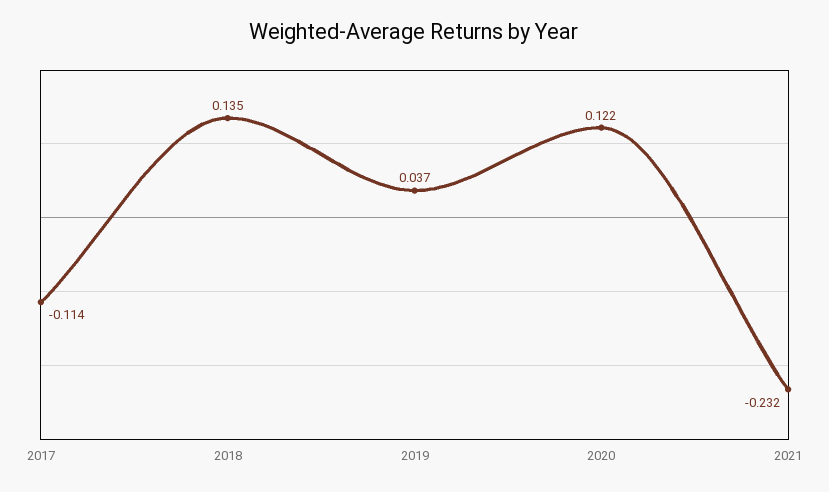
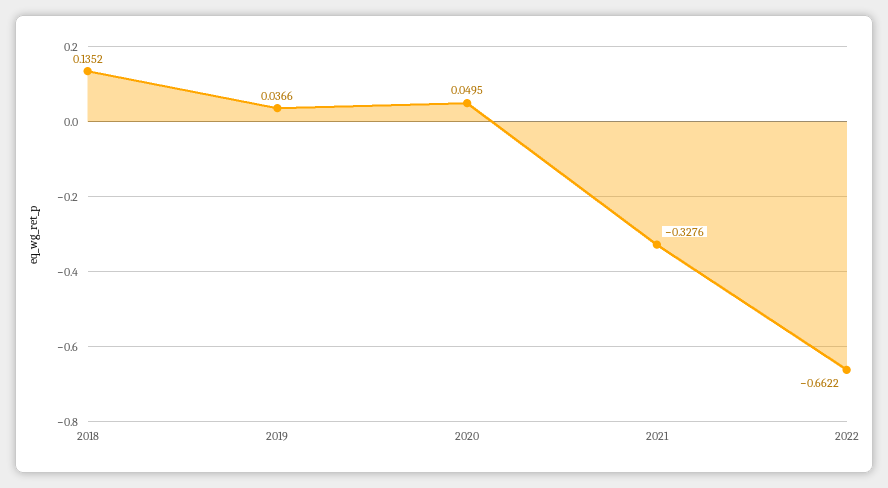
2017: -0.114 -> none
2020: 0.122 -> 0.0495
2021: -0.232 -> -0.3276
2022: none -> -0.6622

